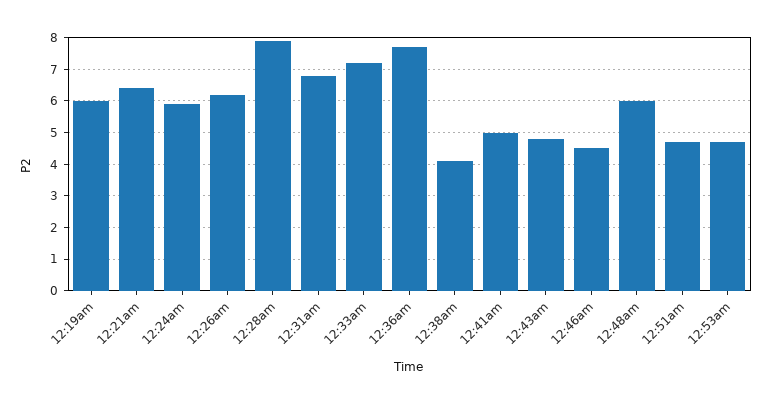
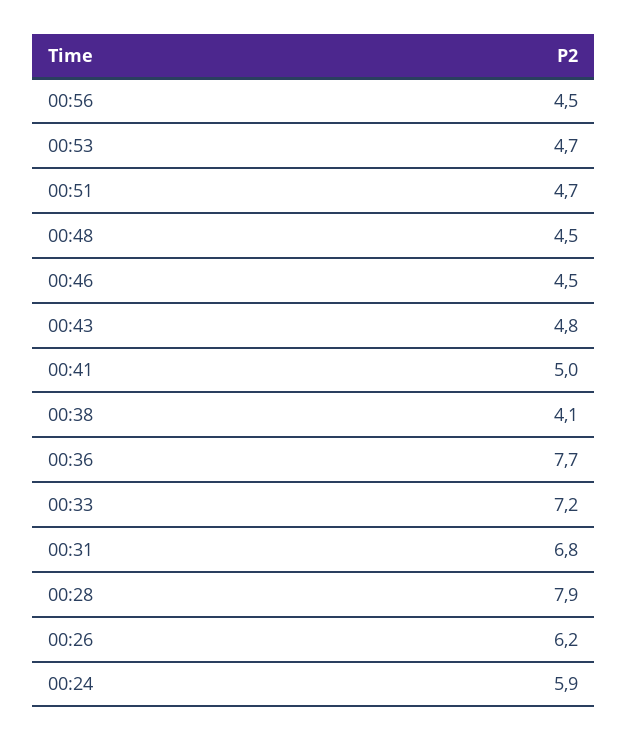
12:19am: 6 -> none
12:21am: 6.5 -> none
12:48am: 6 -> 4.5
00:56: none -> 4.5

